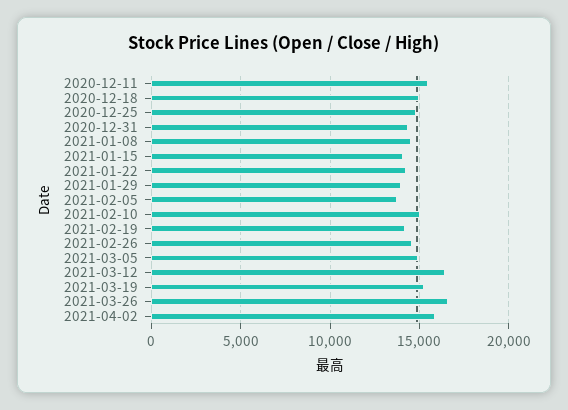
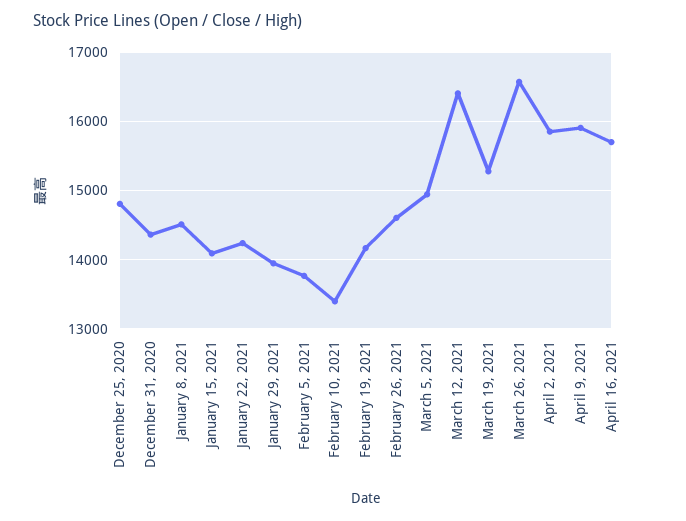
2020-12-11: 15500 -> none
2020-12-18: 15000 -> none
2021-02-10: 15000 -> 13400
April 9, 2021: none -> 15900
April 16, 2021: none -> 15700

